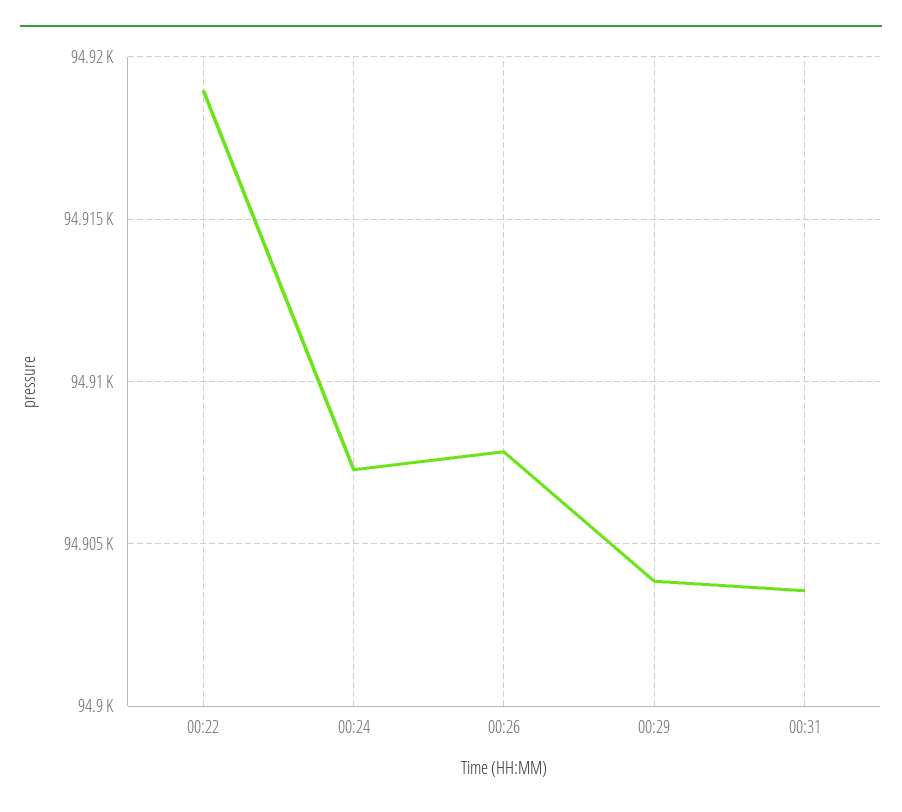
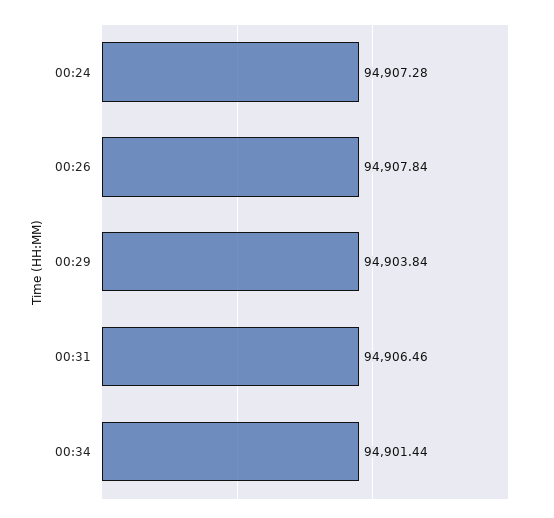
00:22: 94919 -> none
00:31: 94903.5 -> 94906.46
00:34: none -> 94901.44

